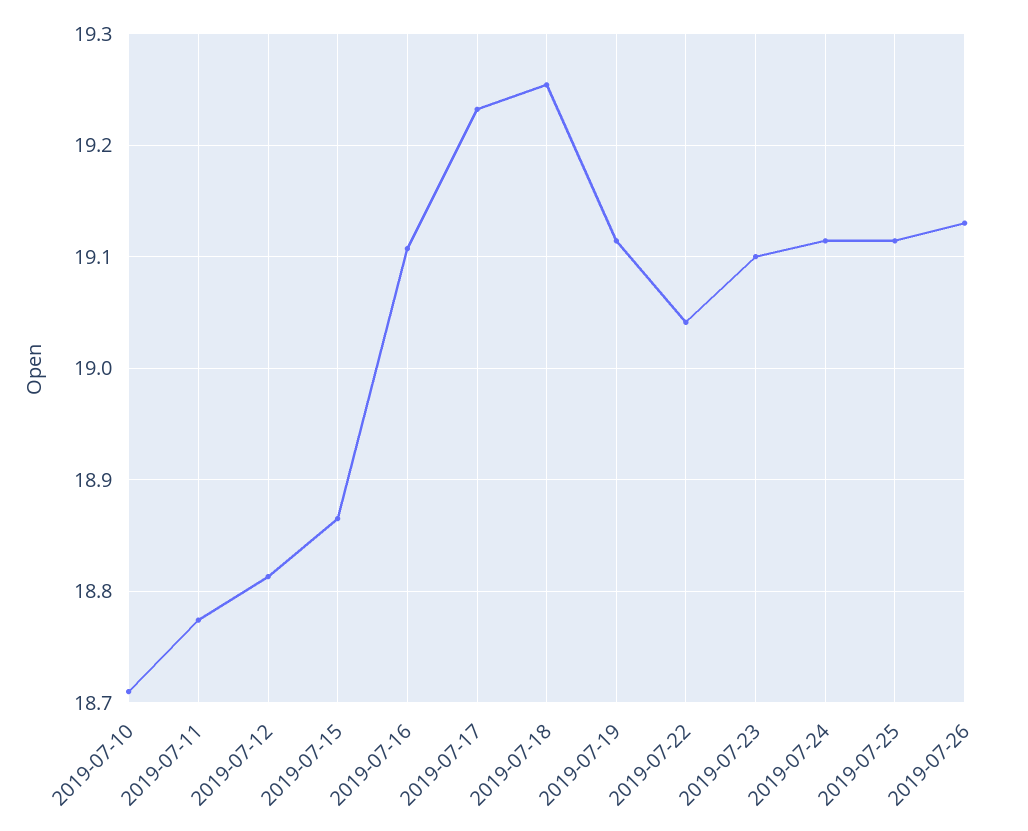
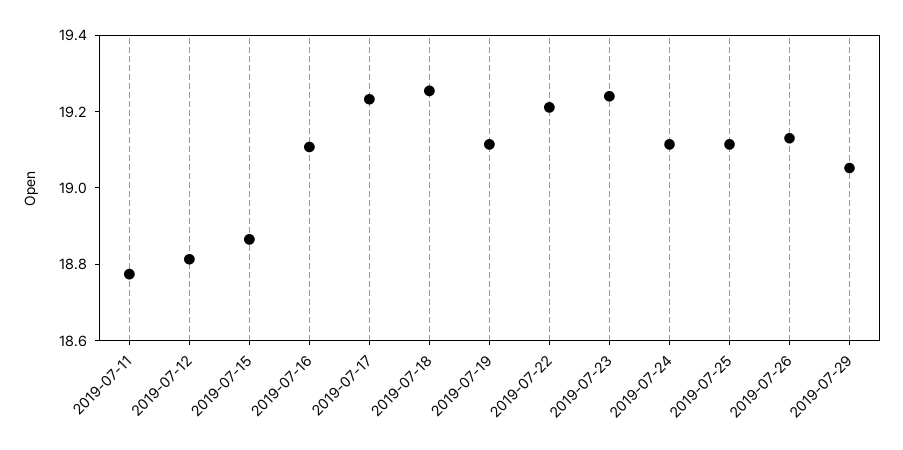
2019-07-10: 18.71 -> none
2019-07-22: 19.04 -> 19.2
2019-07-23: 19.1 -> 19.25
2019-07-29: none -> 19.05

